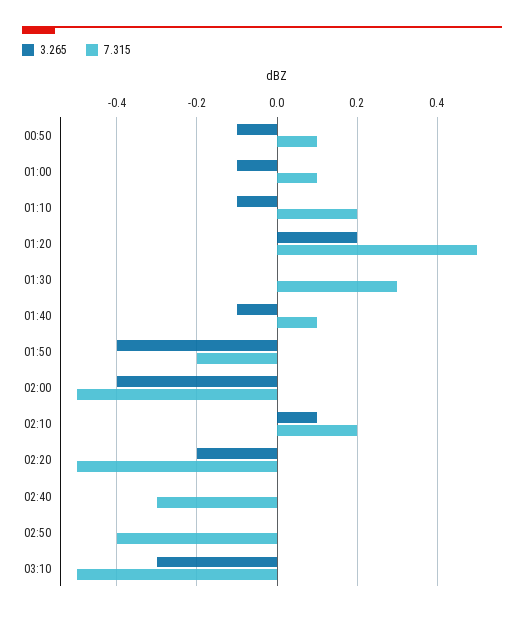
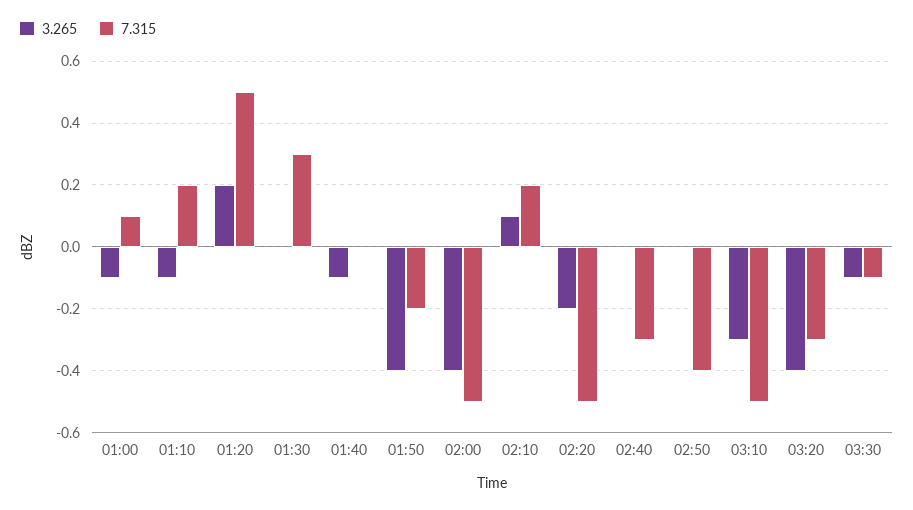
3.265, 00:50: -0.1 -> none
7.315, 00:50: 0.1 -> none
7.315, 01:40: 0.1 -> 0
3.265, 03:20: none -> -0.4
7.315, 03:20: none -> -0.3
3.265, 03:30: none -> -0.1
7.315, 03:30: none -> -0.1

